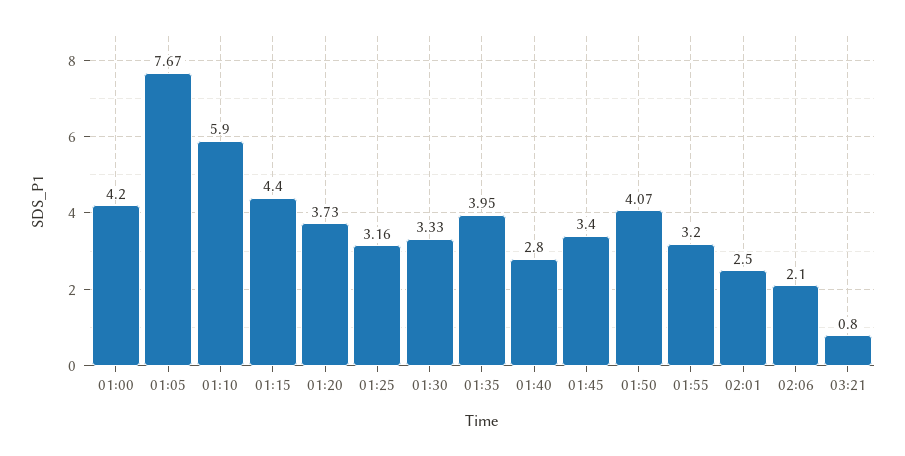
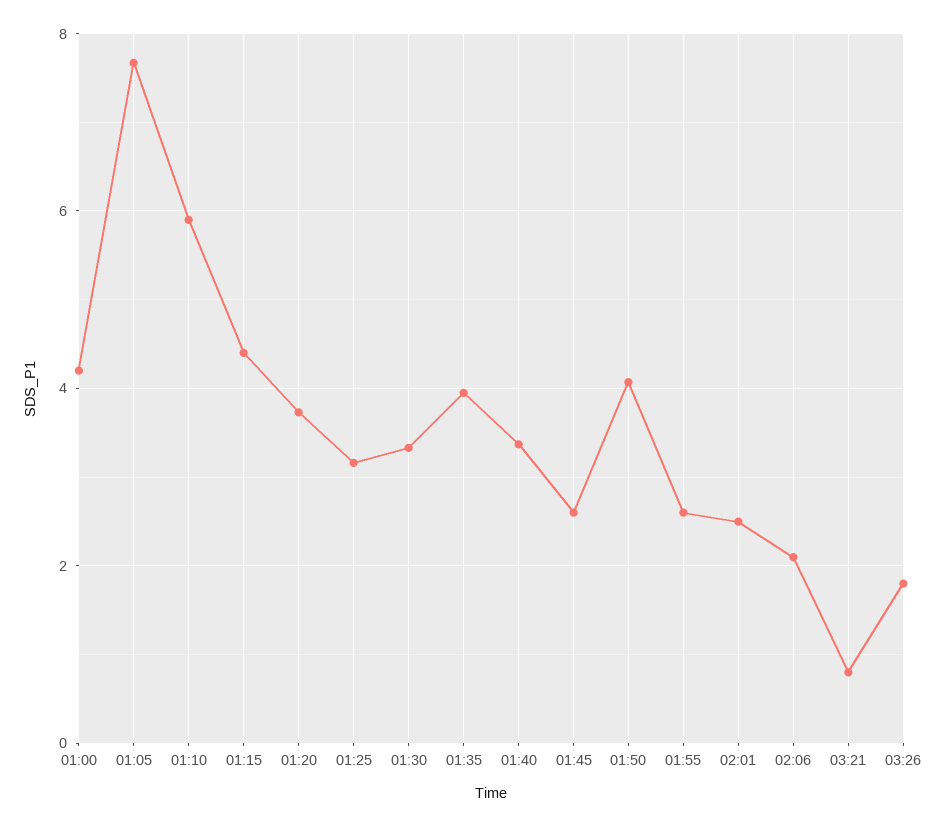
01:40: 2.8 -> 3.4
01:45: 3.4 -> 2.6
01:55: 3.2 -> 2.6
03:26: none -> 1.8

